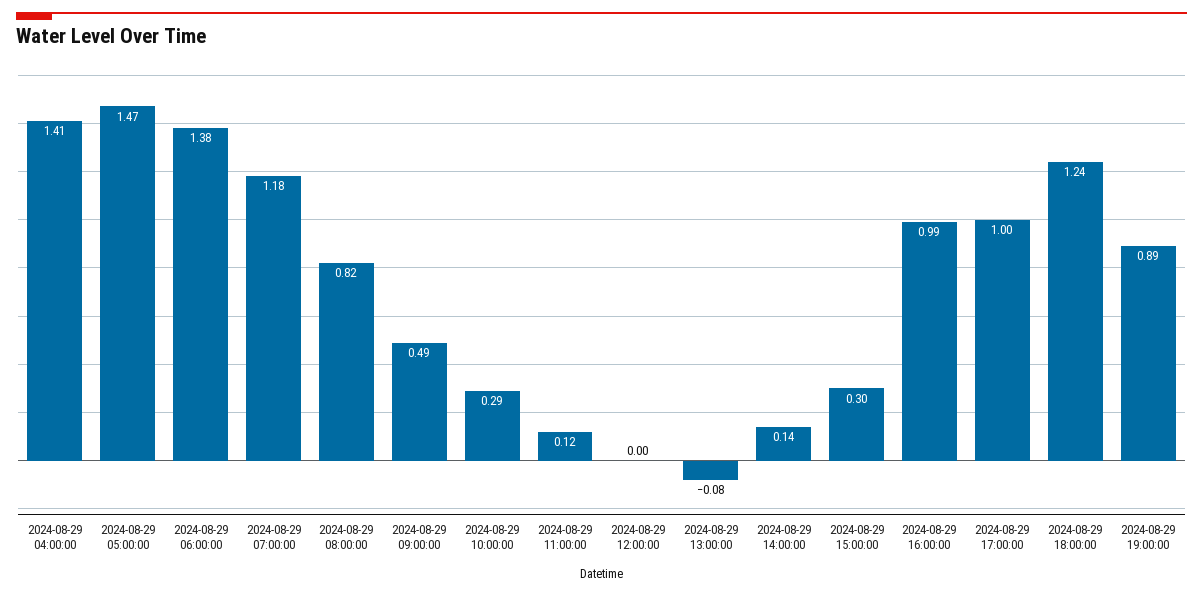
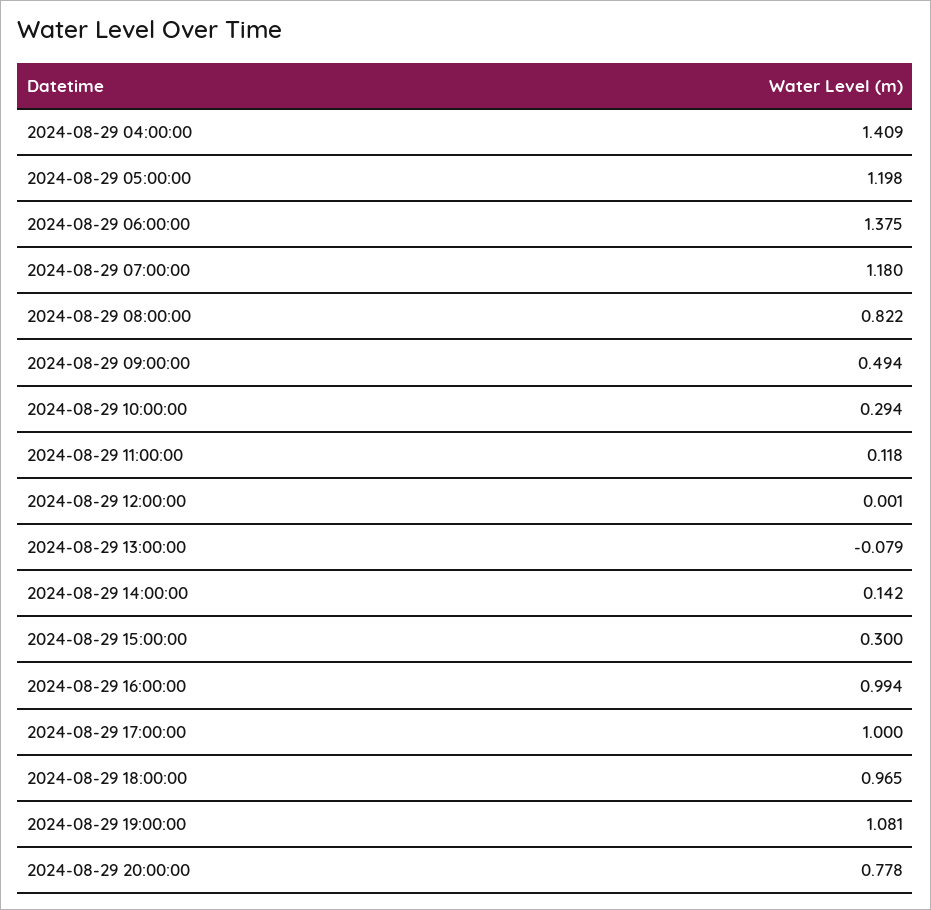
2024-08-29 05:00:00: 1.47 -> 1.198
2024-08-29 18:00:00: 1.24 -> 0.965
2024-08-29 19:00:00: 0.89 -> 1.081
2024-08-29 20:00:00: none -> 0.778

